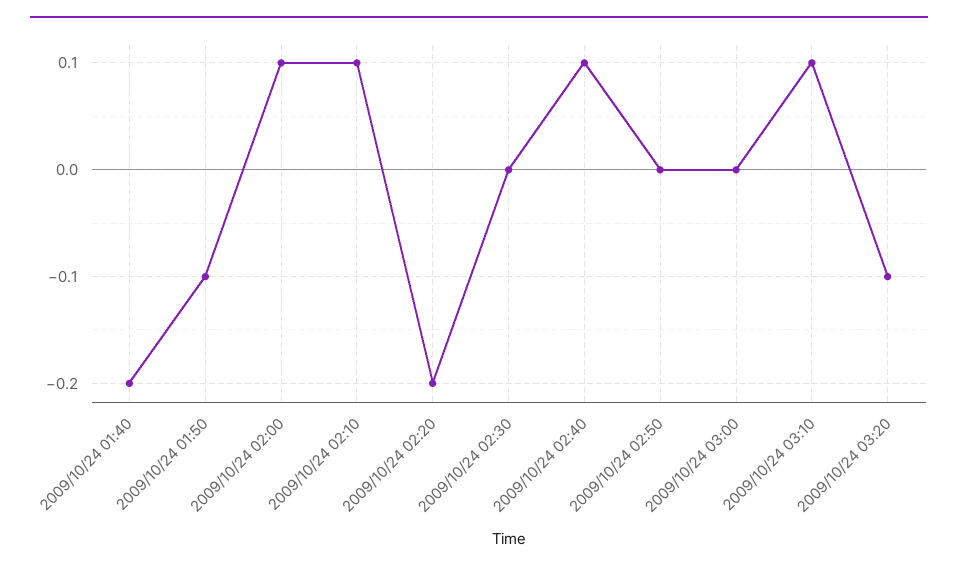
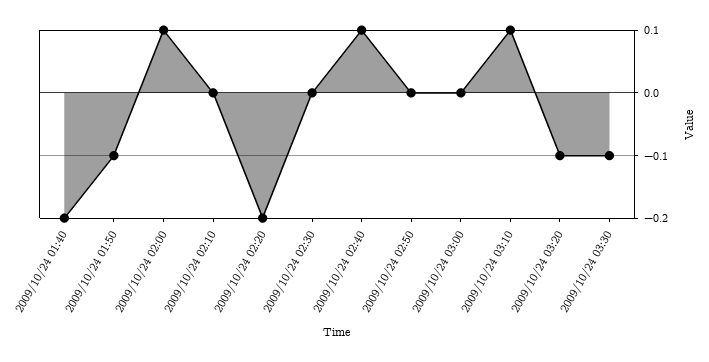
2009/10/24 02:10: 0.1 -> 0
2009/10/24 03:30: none -> -0.1

